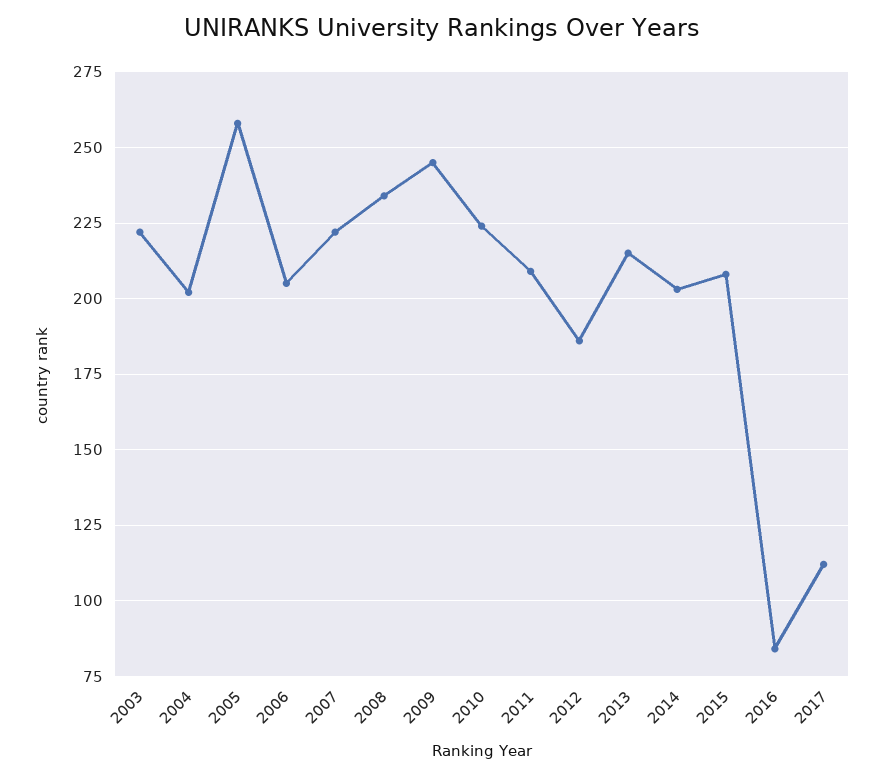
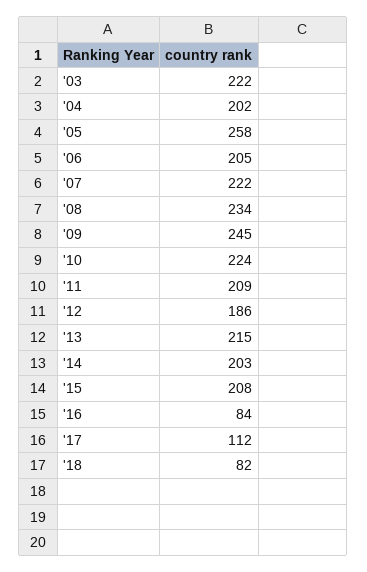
'18: none -> 82

